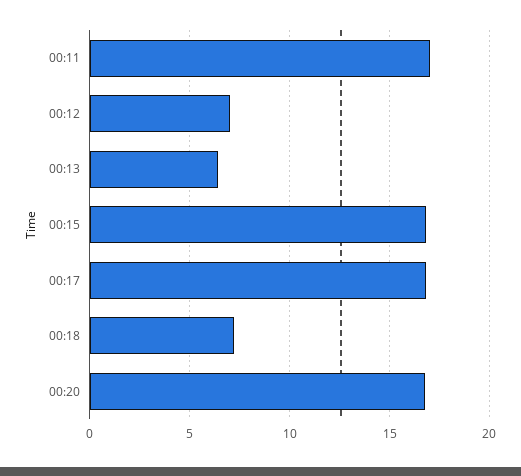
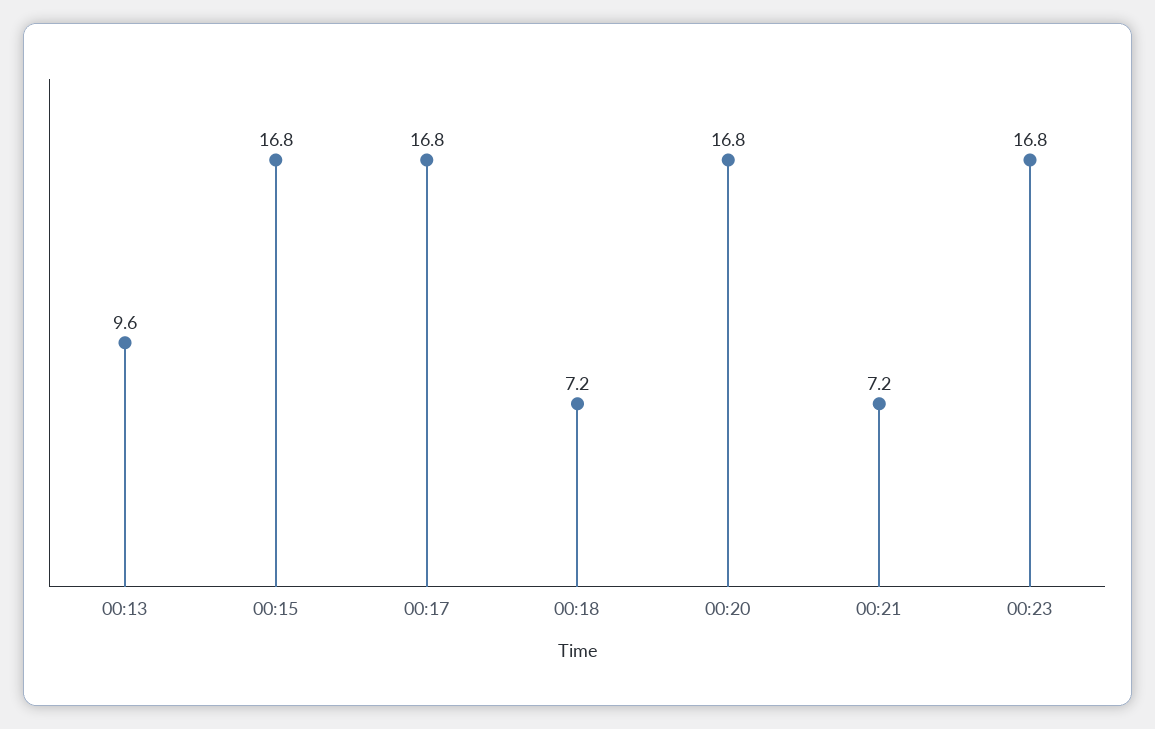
00:11: 17 -> none
00:12: 7 -> none
00:13: 6.5 -> 9.6
00:21: none -> 7.2
00:23: none -> 16.8

